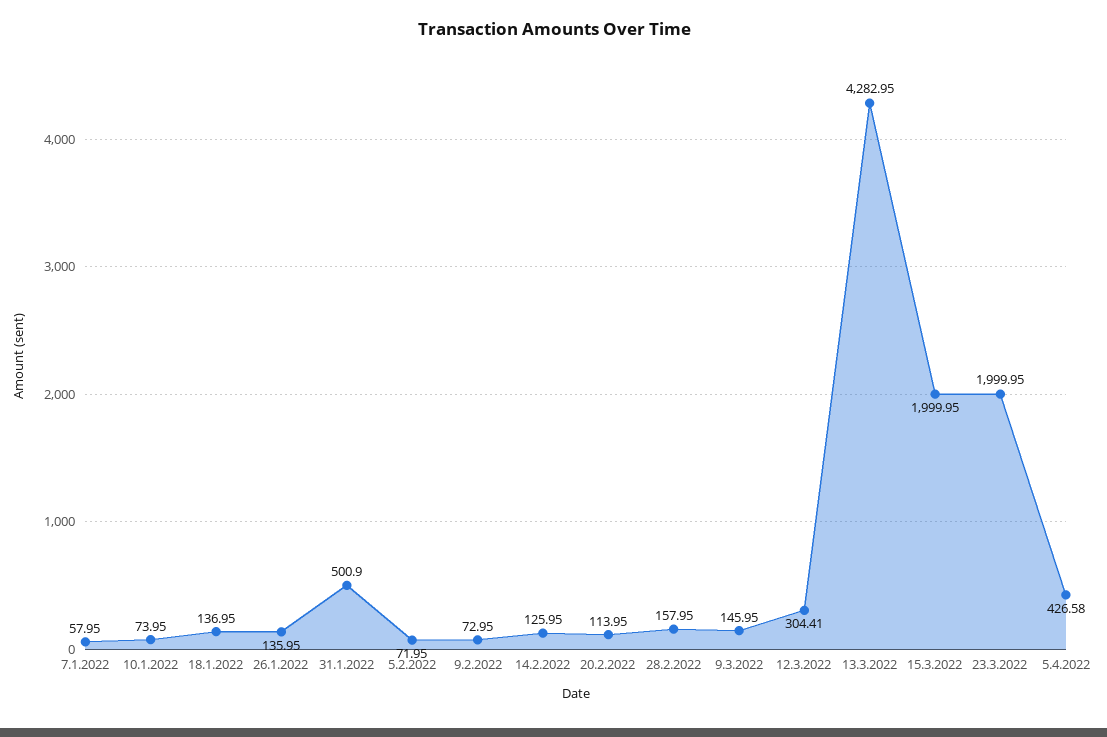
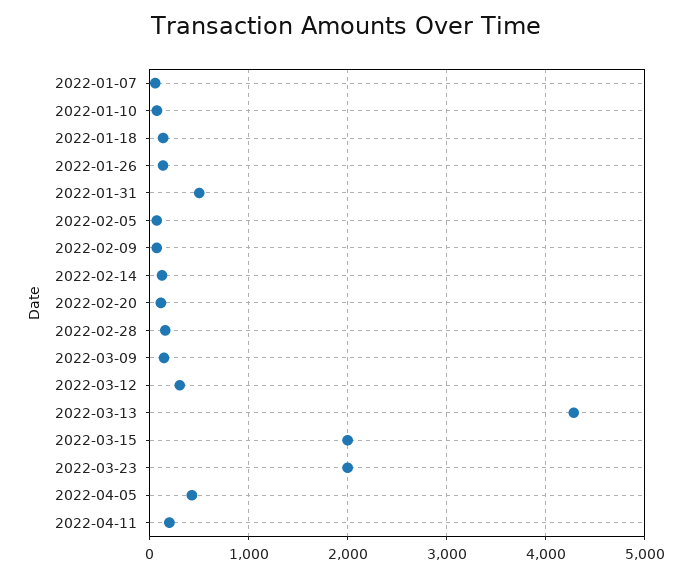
2022-04-11: none -> 200

